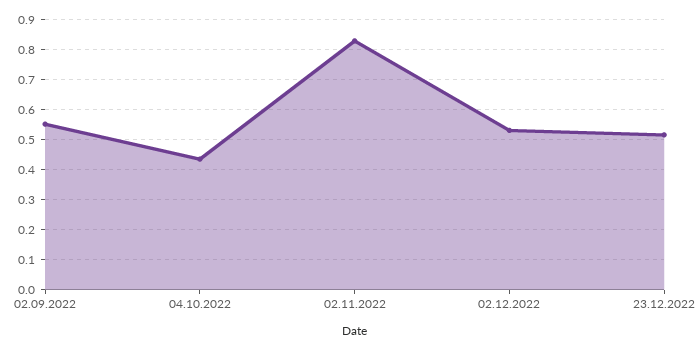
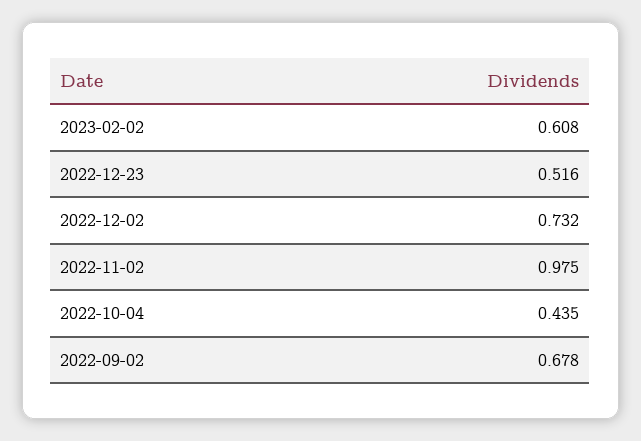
02.09.2022: 0.55 -> 0.678
02.11.2022: 0.825 -> 0.975
02.12.2022: 0.525 -> 0.732
2023-02-02: none -> 0.608

